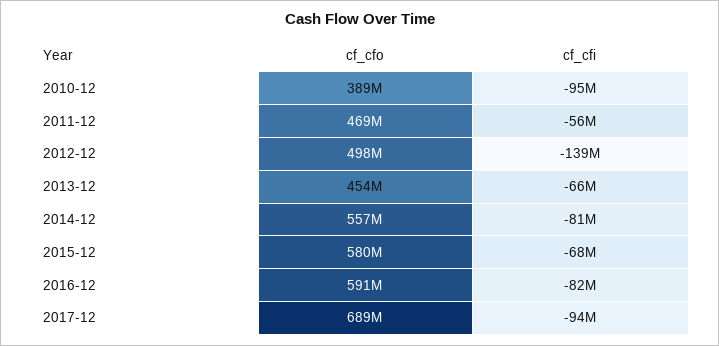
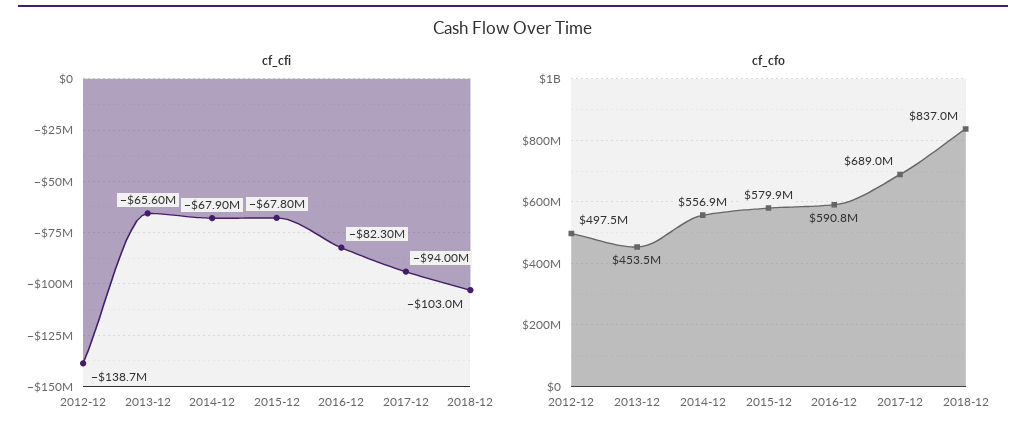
cf_cfo, 2010-12: 389000000 -> none
cf_cfi, 2010-12: -95000000 -> none
cf_cfo, 2011-12: 469000000 -> none
cf_cfi, 2011-12: -56000000 -> none
cf_cfi, 2014-12: -81000000 -> -67900000
cf_cfi, 2018-12: none -> -103000000
cf_cfo, 2018-12: none -> 837000000

